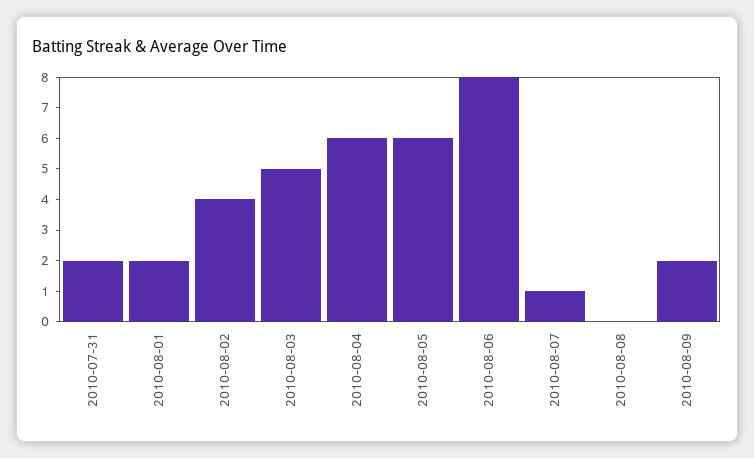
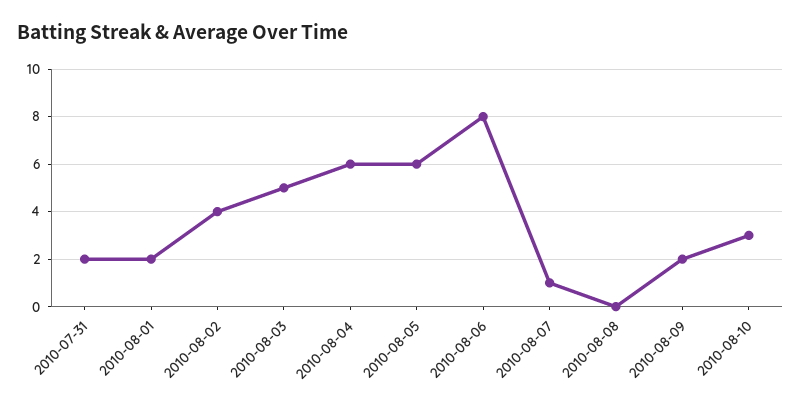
2010-08-10: none -> 3

